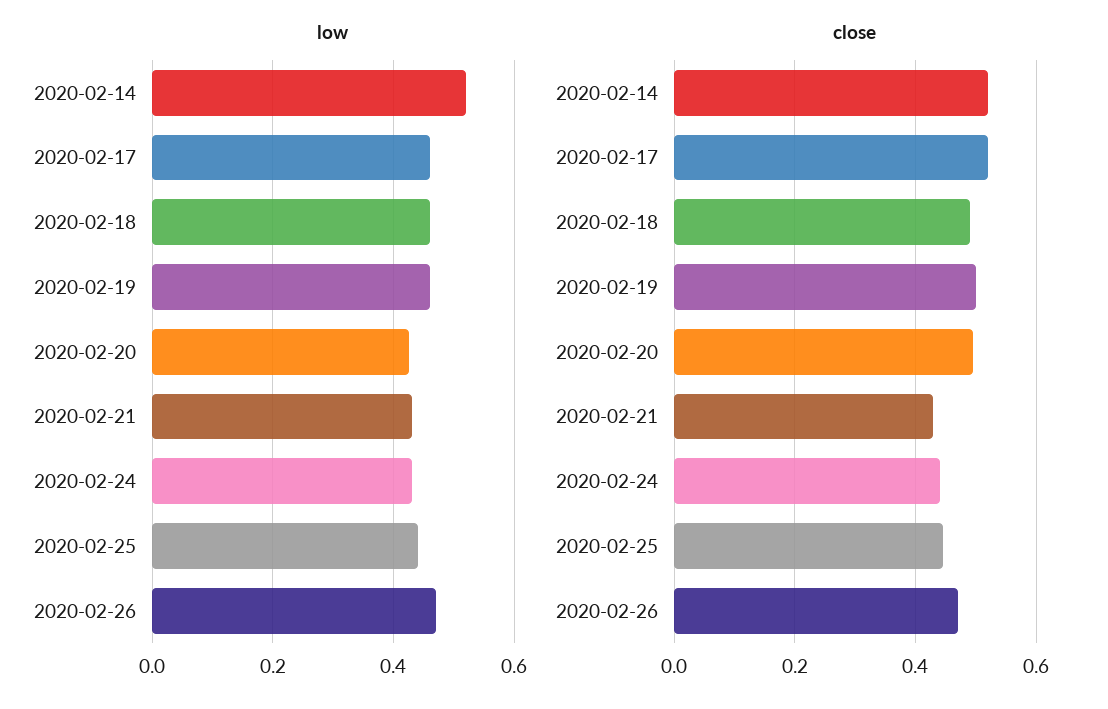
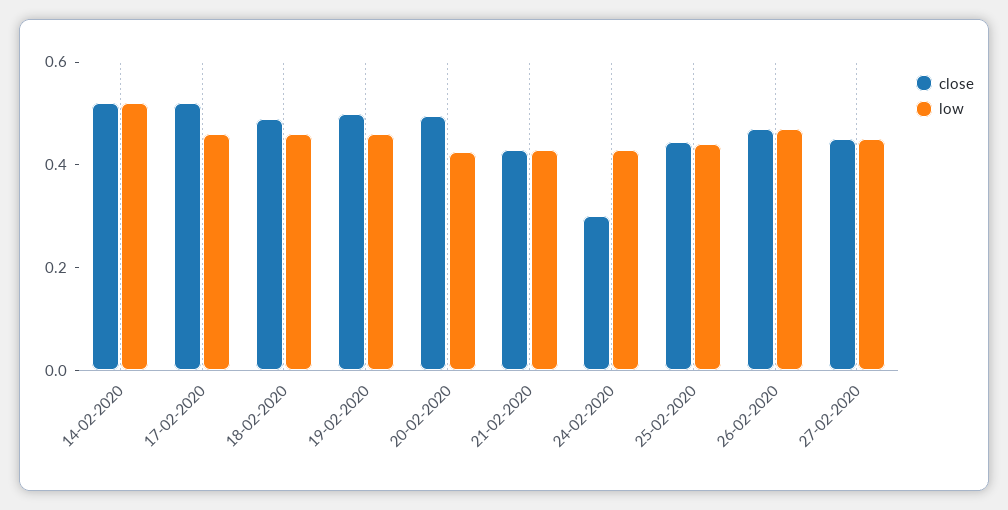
close, 2020-02-24: 0.44 -> 0.3
close, 27-02-2020: none -> 0.45
low, 27-02-2020: none -> 0.45

